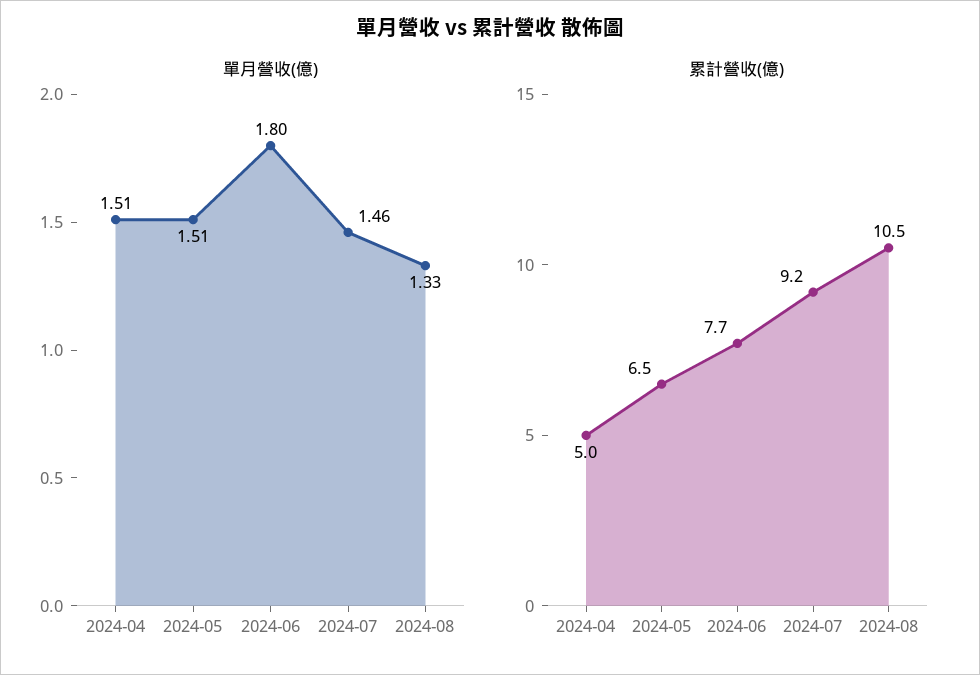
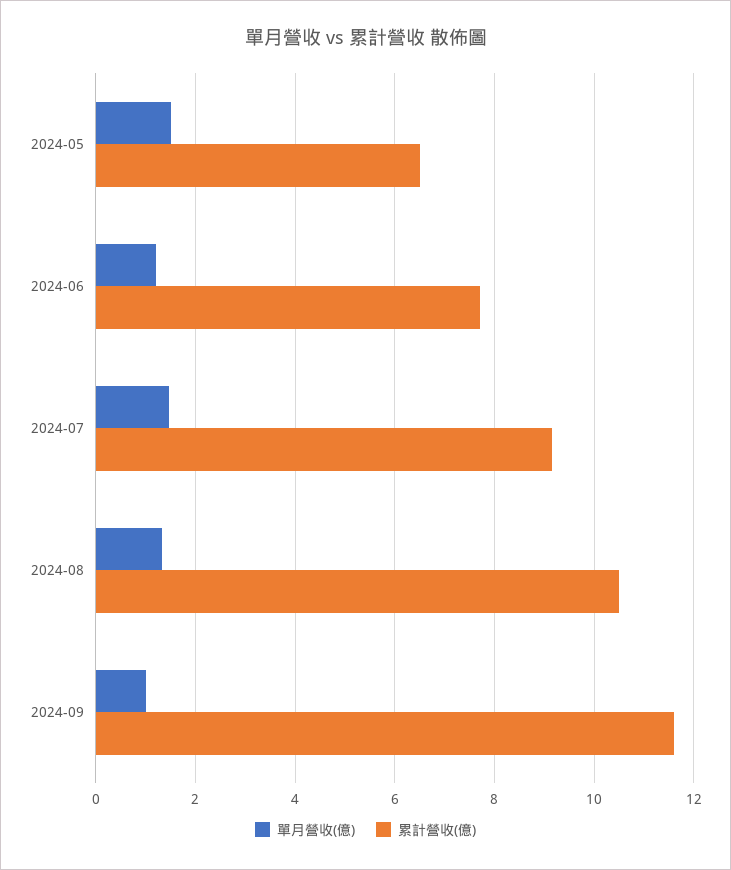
單月營收(億), 2024-04: 1.51 -> none
單月營收(億), 2024-06: 1.8 -> 1.2
累計營收(億), 2024-04: 5 -> none
單月營收(億), 2024-09: none -> 1
累計營收(億), 2024-09: none -> 11.6

